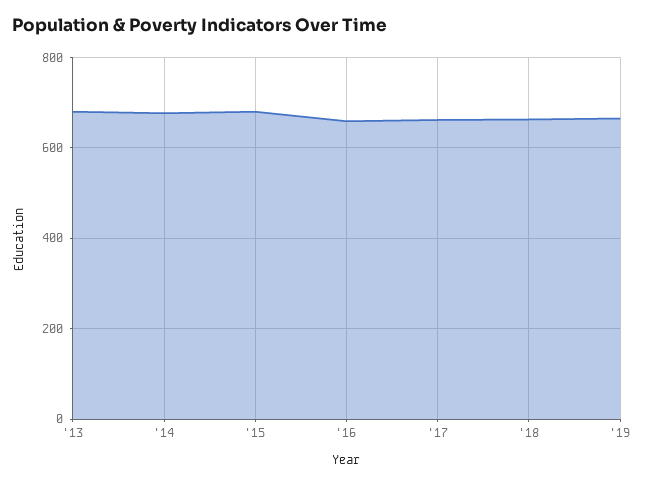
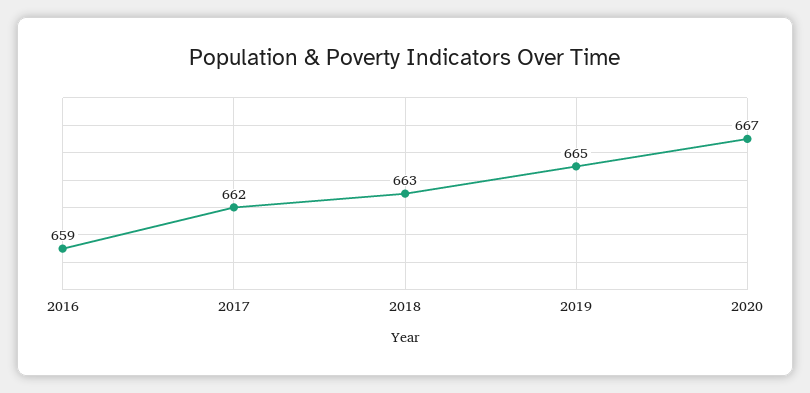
'13: 680 -> none
'14: 680 -> none
'15: 680 -> none
2020: none -> 667

